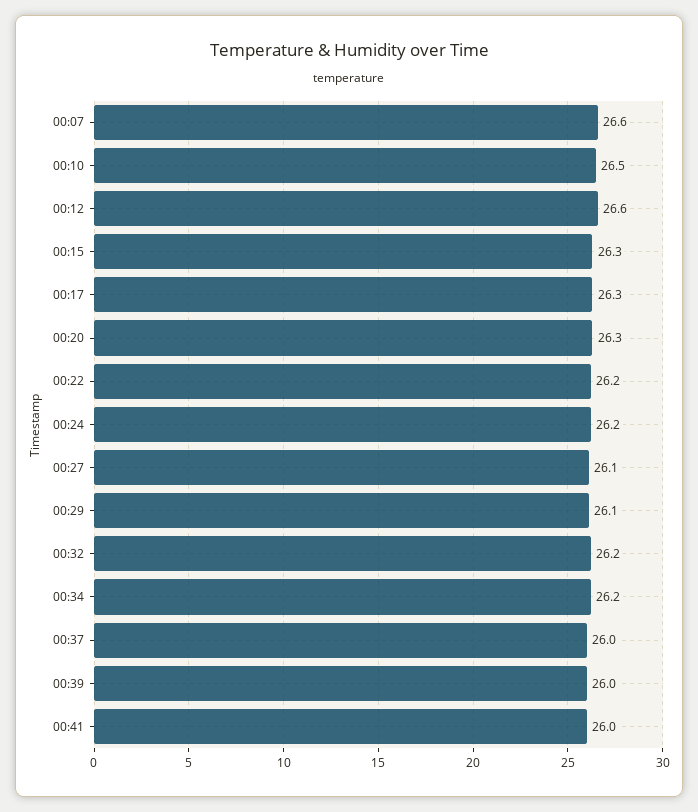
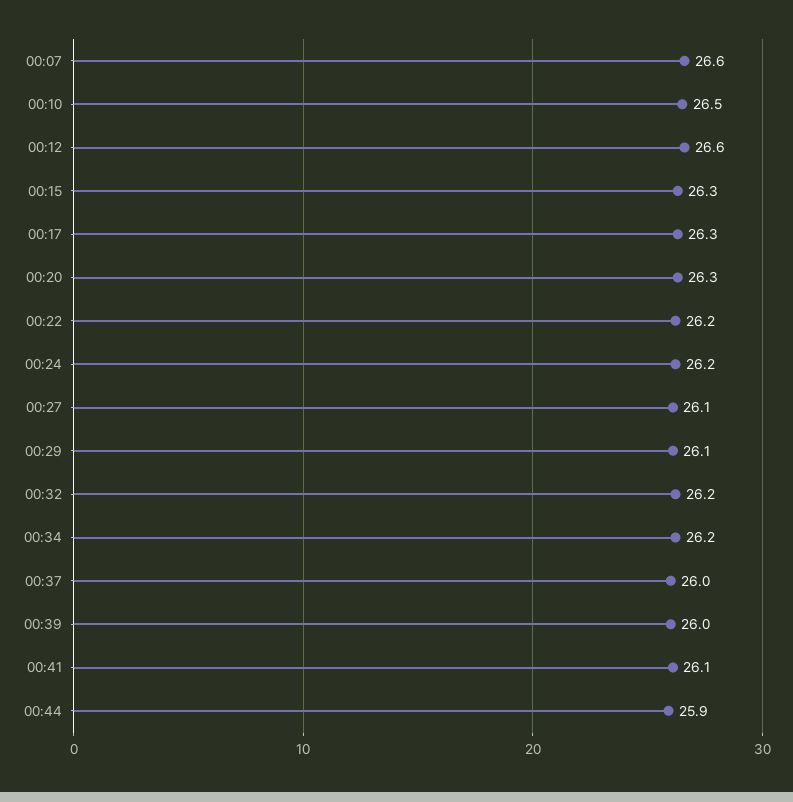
00:41: 26 -> 26.1
00:44: none -> 25.9

